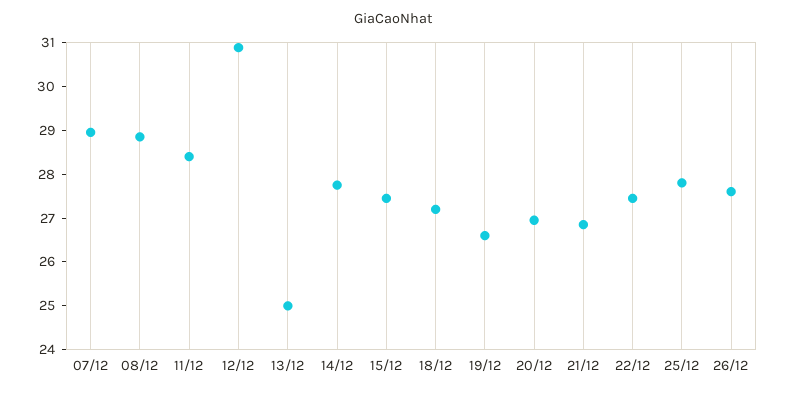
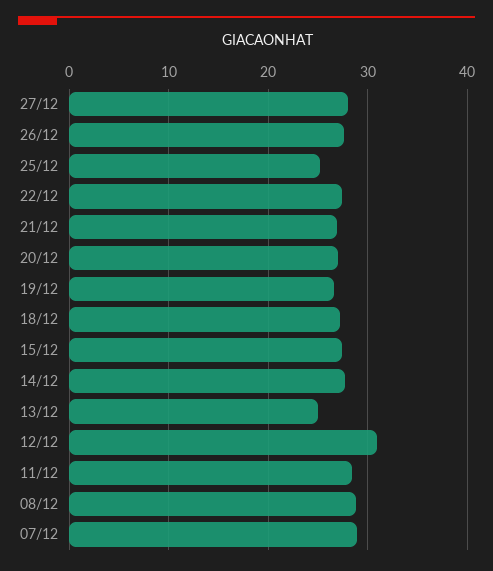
25/12: 27.8 -> 25
27/12: none -> 28

